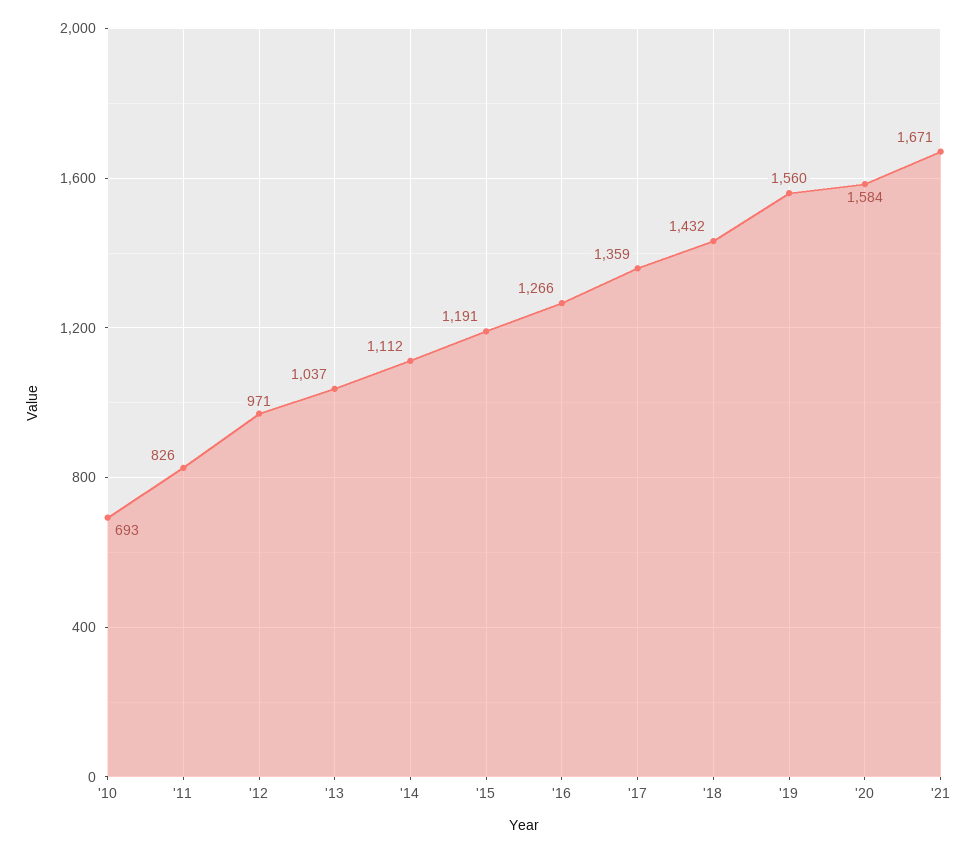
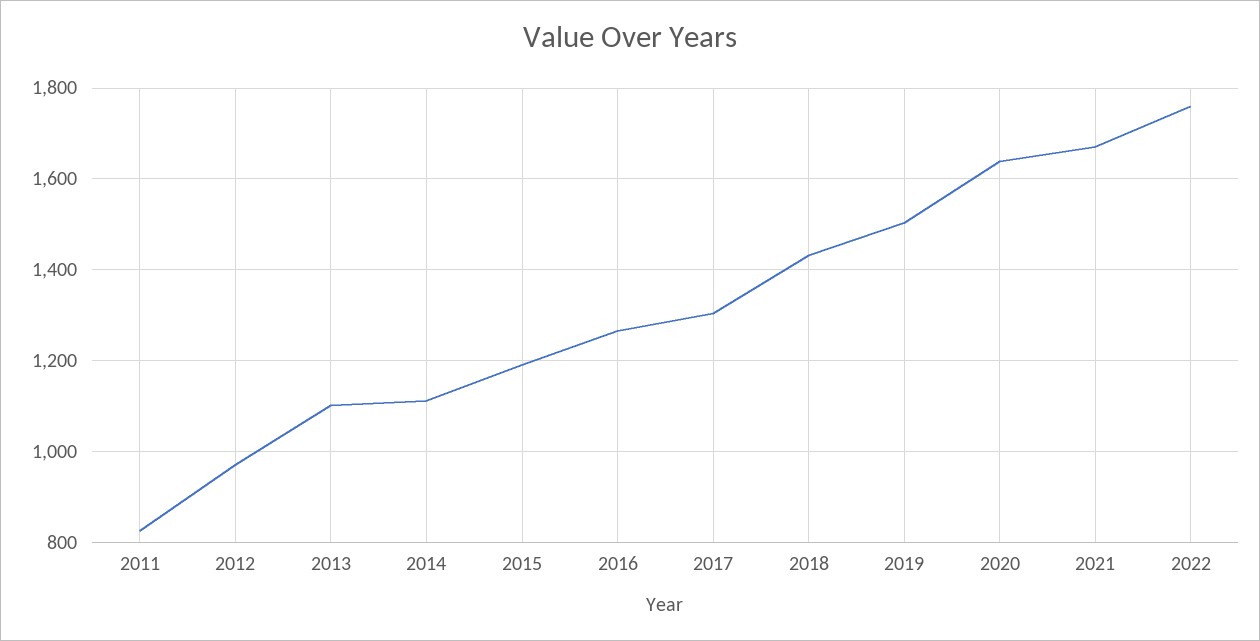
'10: 693 -> none
'13: 1037 -> 1100
'17: 1359 -> 1300
'19: 1560 -> 1500
'20: 1584 -> 1640
2022: none -> 1760

